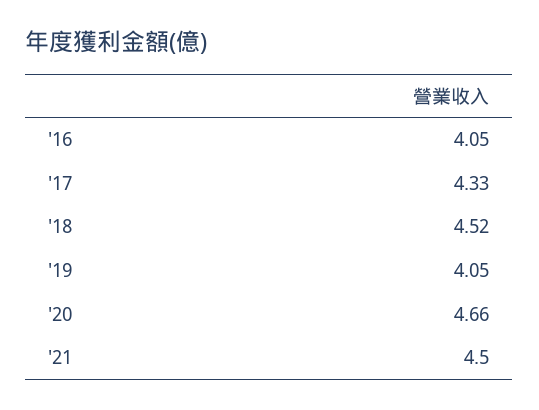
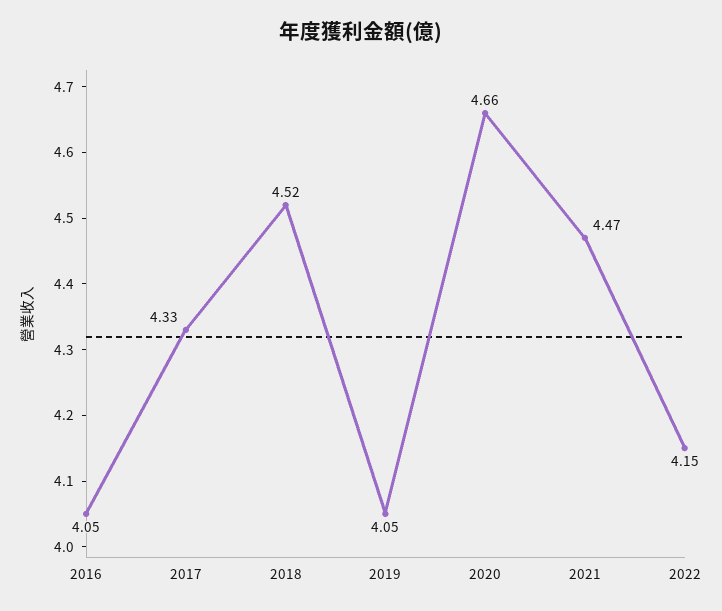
'21: 4.5 -> 4.47
2022: none -> 4.15

